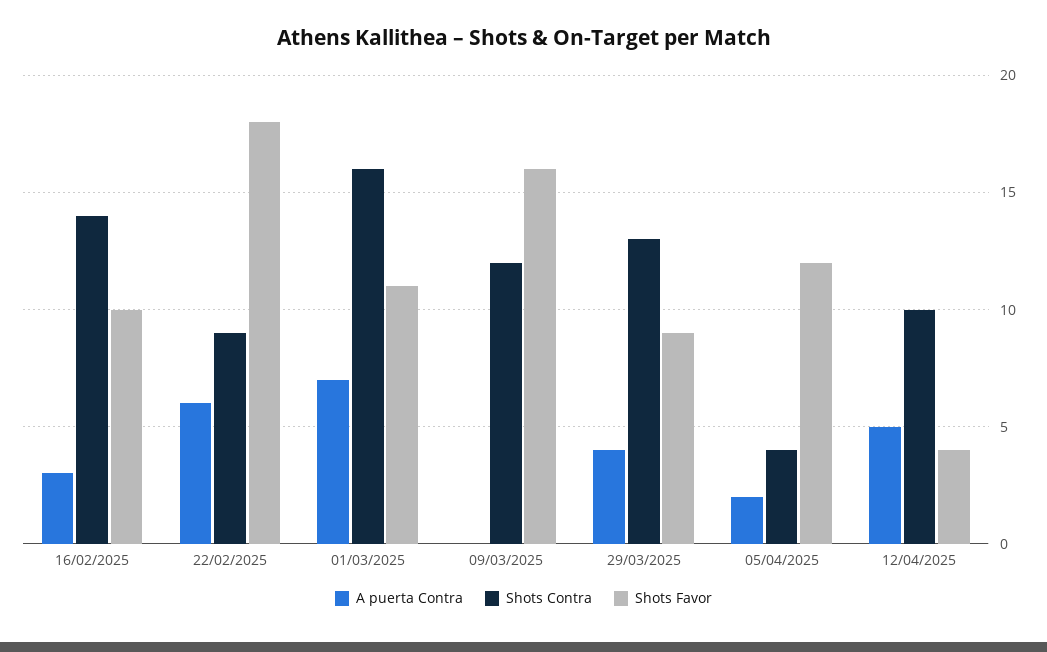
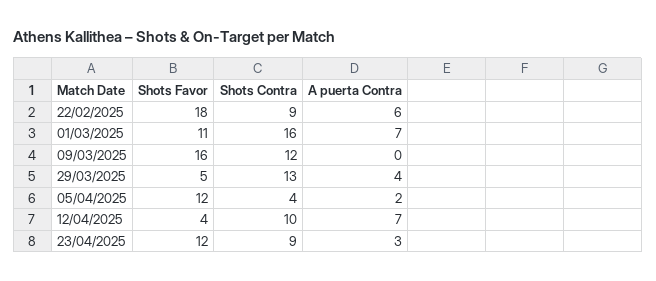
A puerta Contra, 16/02/2025: 3 -> none
Shots Contra, 16/02/2025: 14 -> none
Shots Favor, 16/02/2025: 10 -> none
Shots Favor, 29/03/2025: 9 -> 5
A puerta Contra, 12/04/2025: 5 -> 7
Shots Favor, 23/04/2025: none -> 12
Shots Contra, 23/04/2025: none -> 9
A puerta Contra, 23/04/2025: none -> 3

